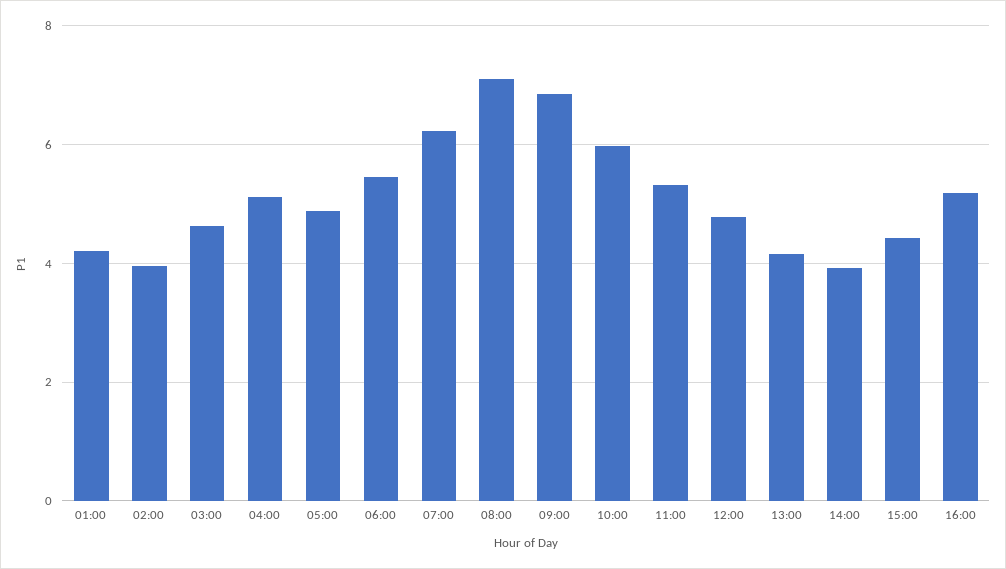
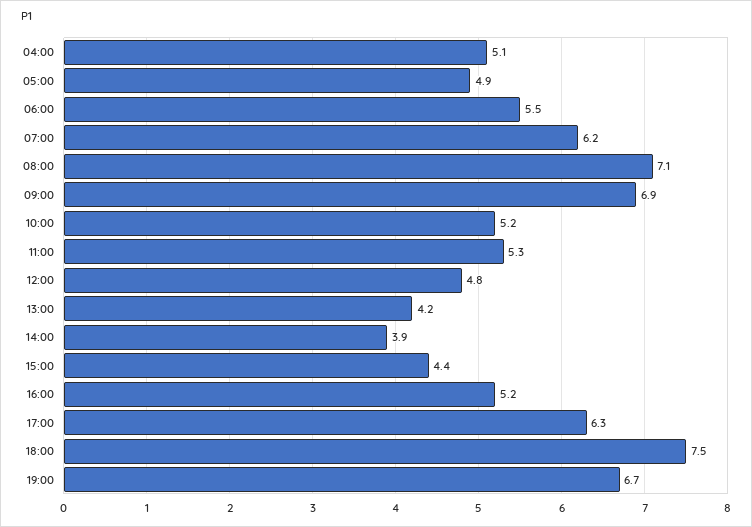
01:00: 4.2 -> none
02:00: 4 -> none
03:00: 4.6 -> none
10:00: 6 -> 5.2
17:00: none -> 6.3
18:00: none -> 7.5
19:00: none -> 6.7

